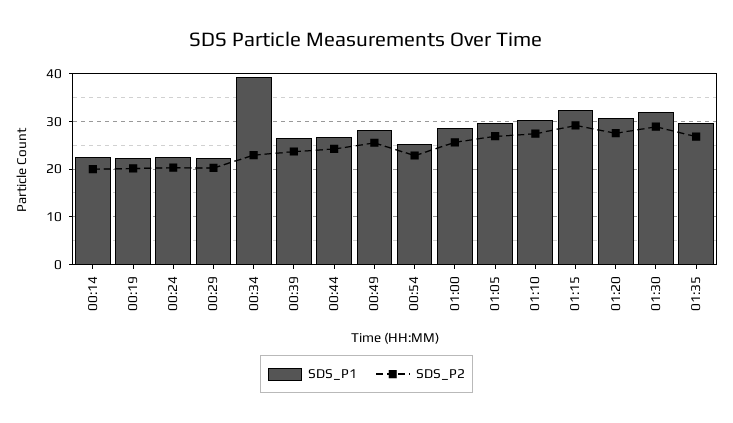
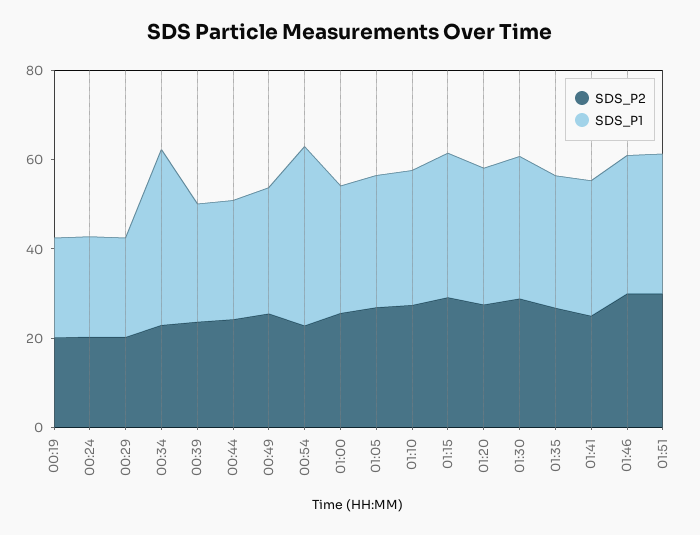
SDS_P1, 00:14: 22 -> none
SDS_P2, 00:14: 20 -> none
SDS_P1, 00:54: 26 -> 40
SDS_P2, 01:41: none -> 25
SDS_P1, 01:41: none -> 30
SDS_P2, 01:46: none -> 30
SDS_P1, 01:46: none -> 30
SDS_P2, 01:51: none -> 30
SDS_P1, 01:51: none -> 30

